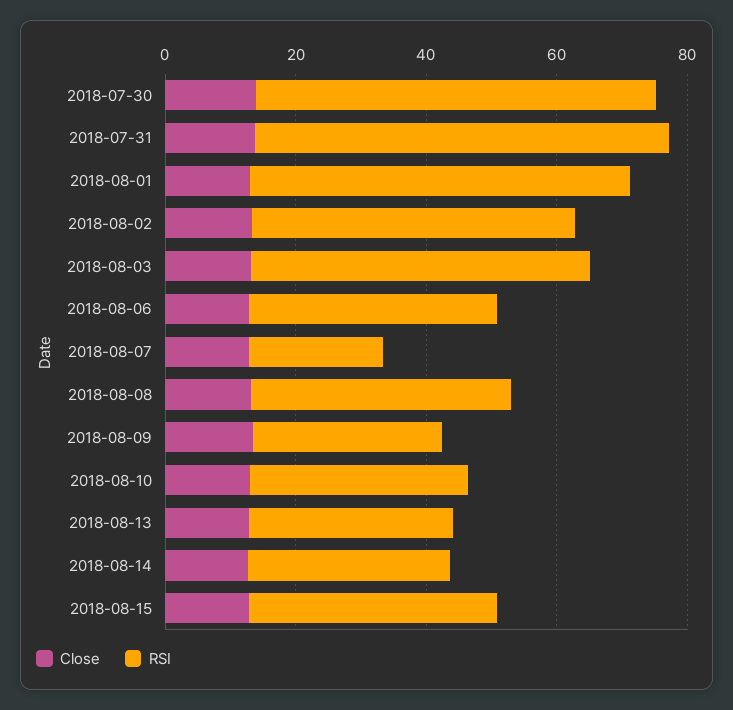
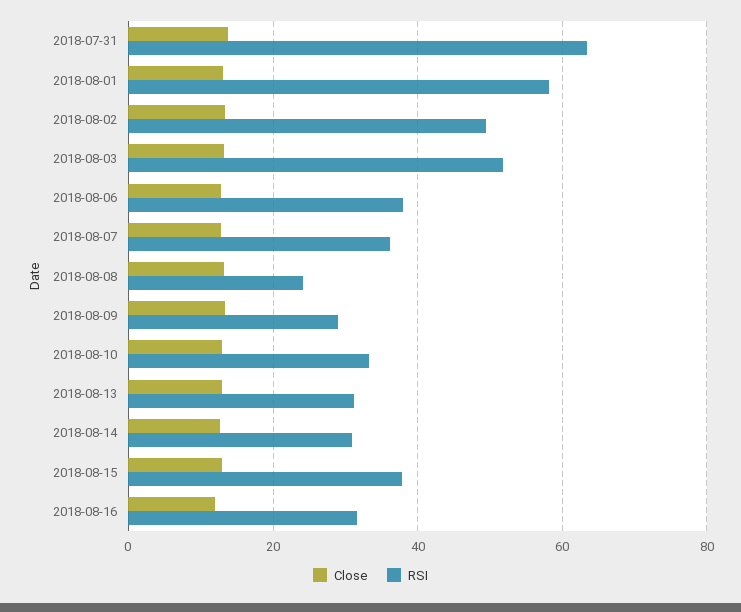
Close, 2018-07-30: 15 -> none
RSI, 2018-07-30: 60 -> none
RSI, 2018-08-07: 20 -> 36
RSI, 2018-08-08: 40 -> 24
Close, 2018-08-16: none -> 12
RSI, 2018-08-16: none -> 32

